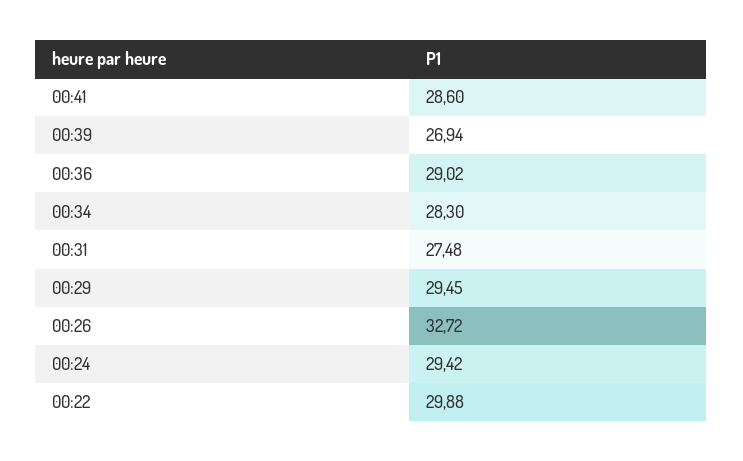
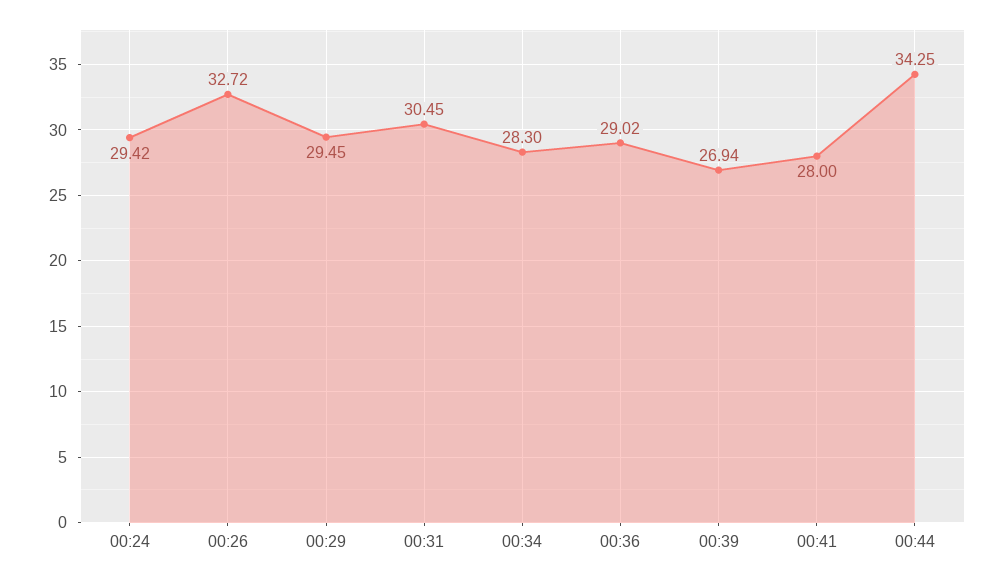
00:41: 28.6 -> 28
00:31: 27.48 -> 30.45
00:22: 29.88 -> none
00:44: none -> 34.25

